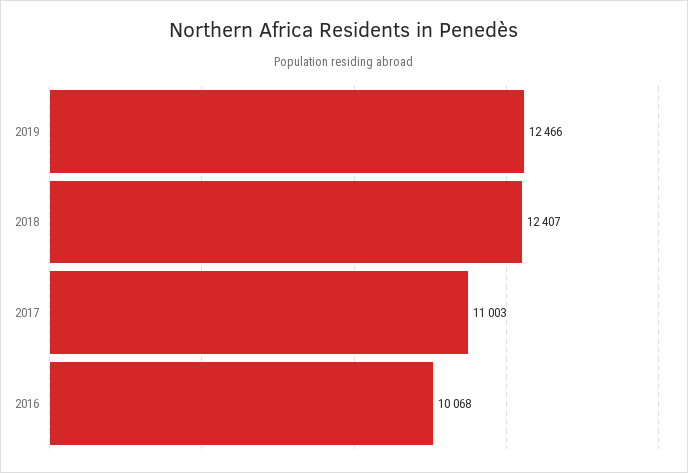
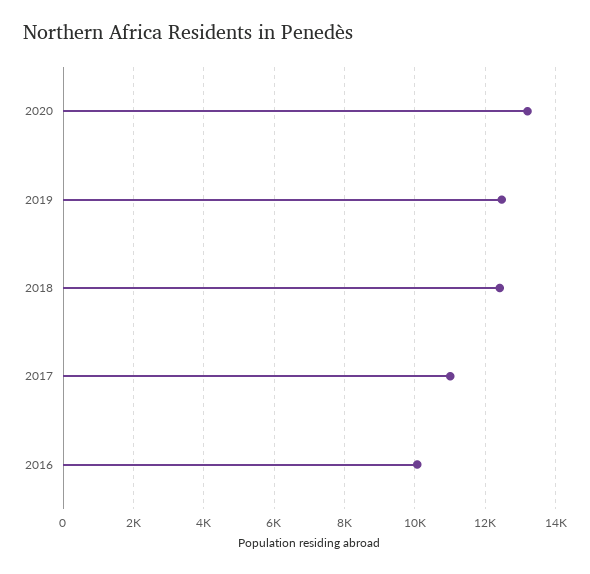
2020: none -> 13200

